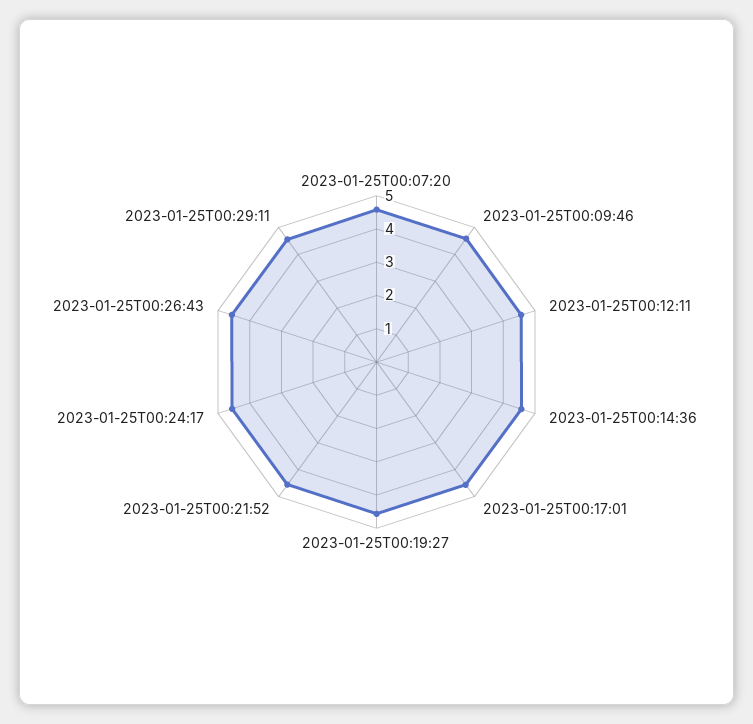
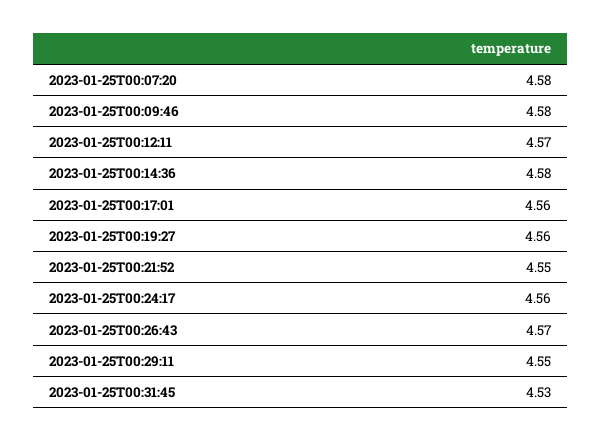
2023-01-25T00:31:45: none -> 4.53

